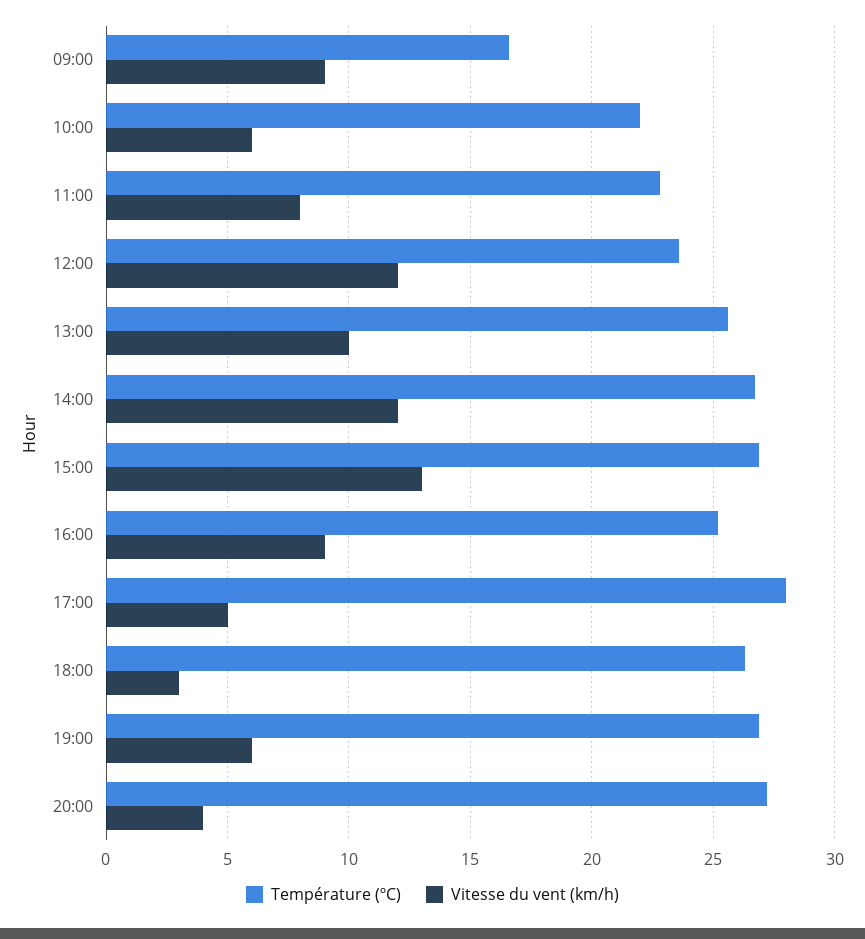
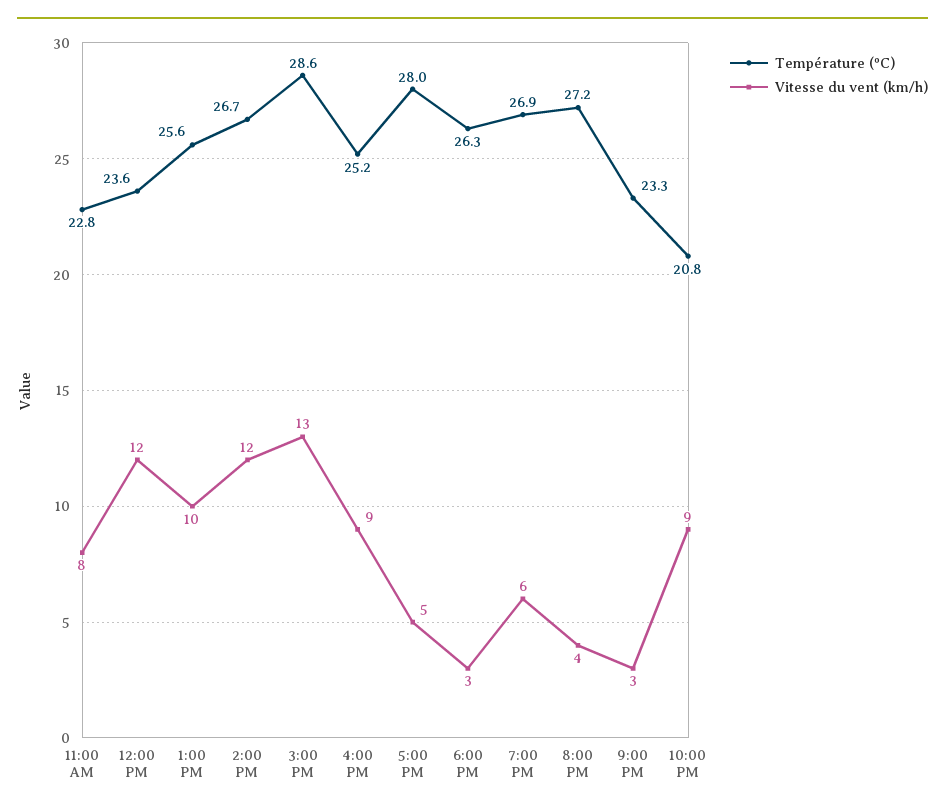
Température (ºC), 09:00: 16.5 -> none
Vitesse du vent (km/h), 09:00: 9 -> none
Température (ºC), 10:00: 22 -> none
Vitesse du vent (km/h), 10:00: 6 -> none
Température (ºC), 15:00: 27 -> 28.6
Température (ºC), 9:00 PM: none -> 23.3
Vitesse du vent (km/h), 9:00 PM: none -> 3
Température (ºC), 10:00 PM: none -> 20.8
Vitesse du vent (km/h), 10:00 PM: none -> 9

